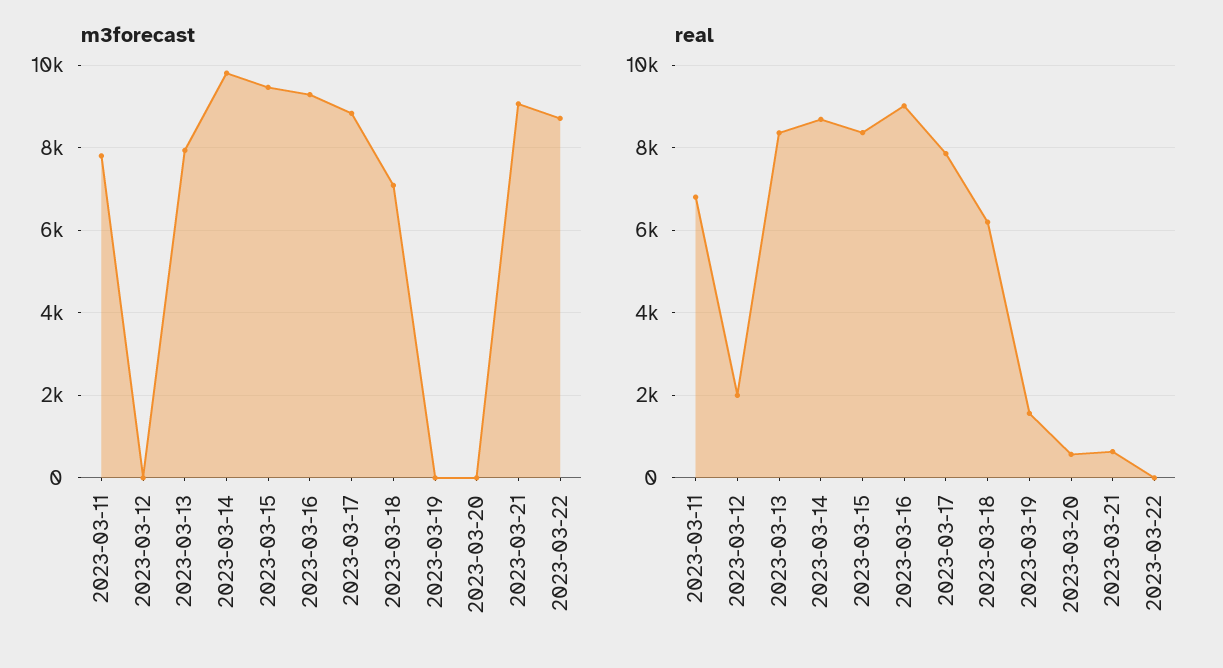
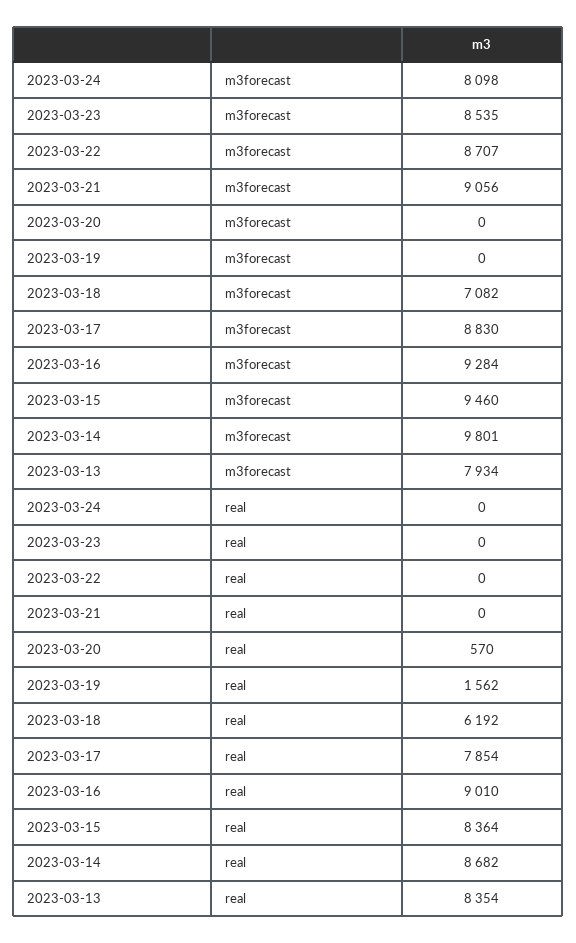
m3forecast, 2023-03-11: 7800 -> none
m3forecast, 2023-03-12: 0 -> none
real, 2023-03-11: 6800 -> none
real, 2023-03-12: 2000 -> none
real, 2023-03-21: 600 -> 0
m3forecast, 2023-03-24: none -> 8098
m3forecast, 2023-03-23: none -> 8535
real, 2023-03-24: none -> 0
real, 2023-03-23: none -> 0

